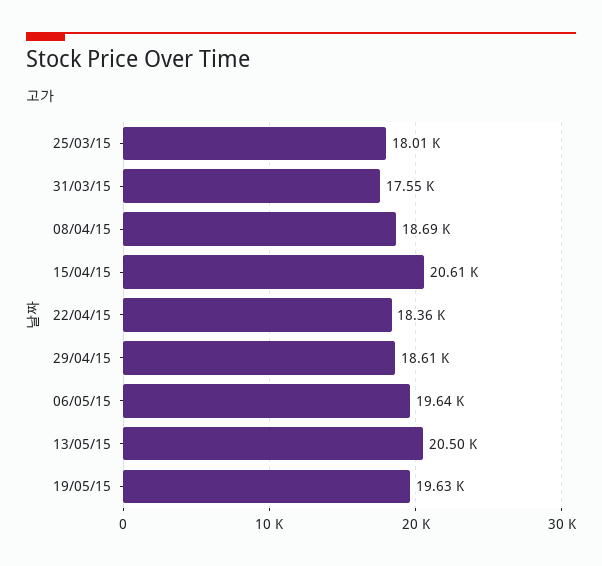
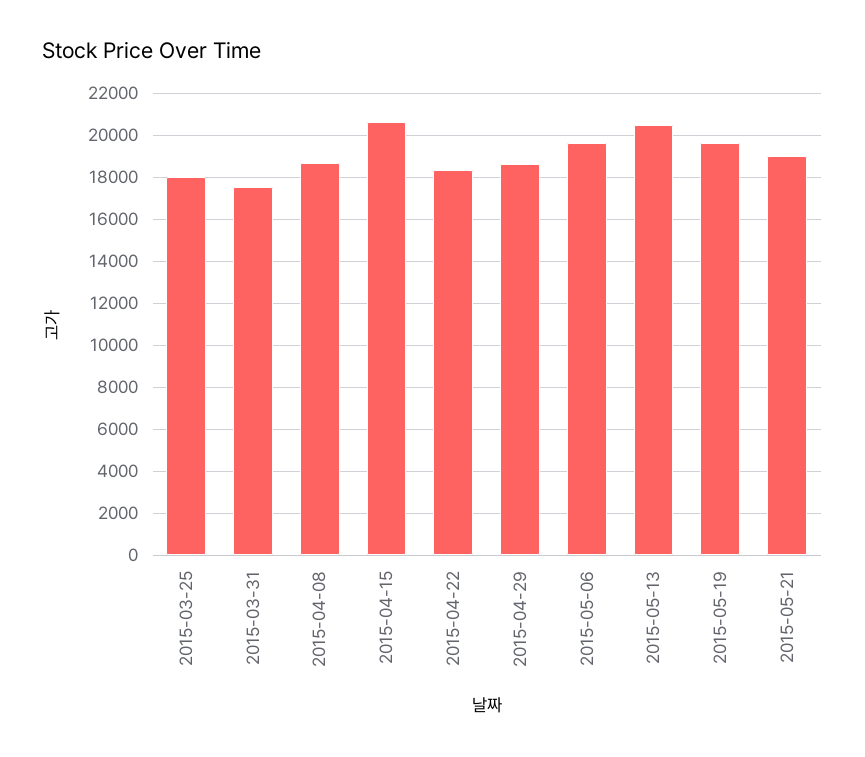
2015-05-21: none -> 19000

